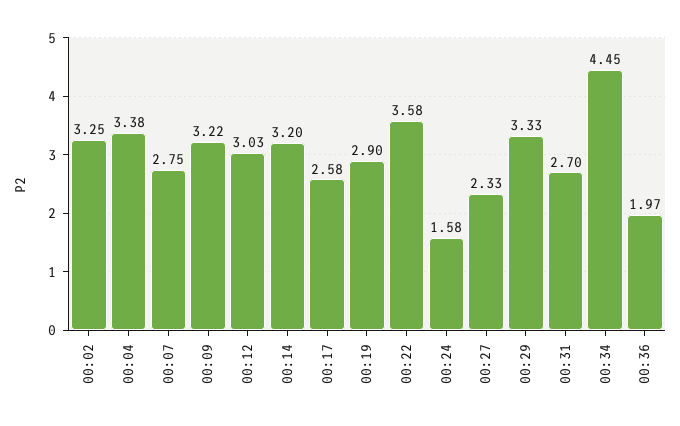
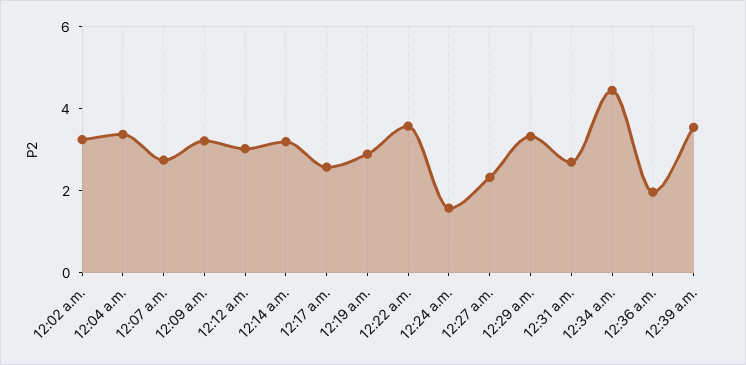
12:39 a.m.: none -> 3.5

